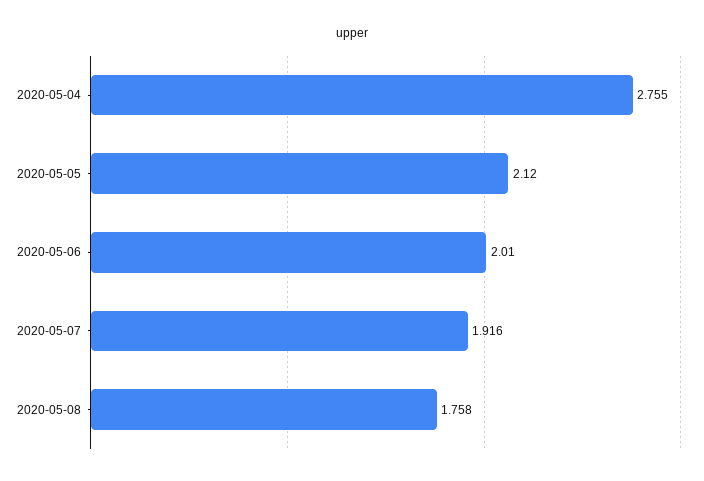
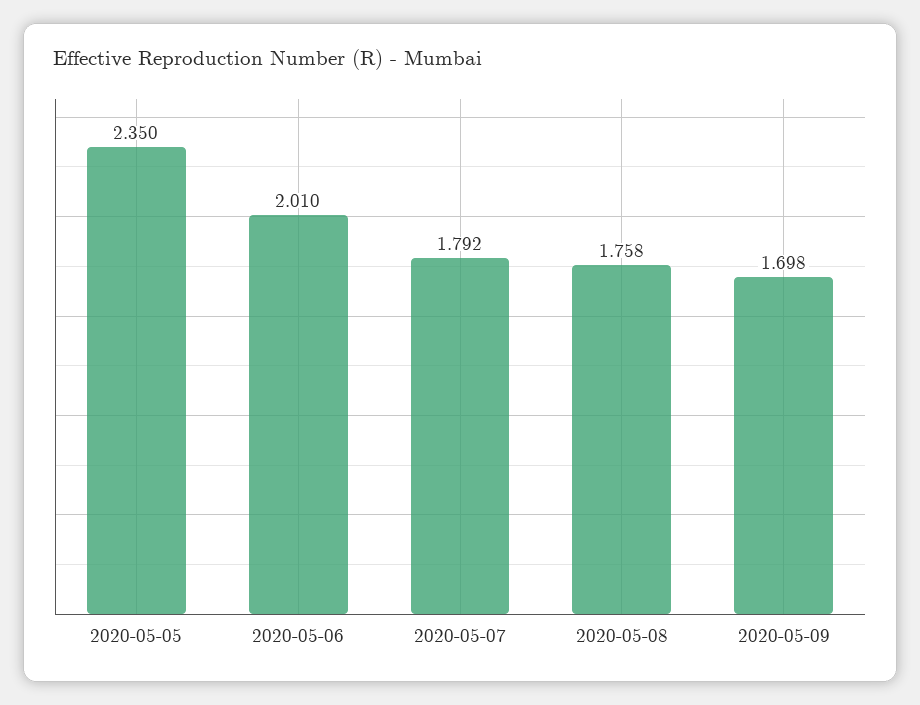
2020-05-04: 2.755 -> none
2020-05-05: 2.12 -> 2.35
2020-05-07: 1.916 -> 1.792
2020-05-09: none -> 1.698

